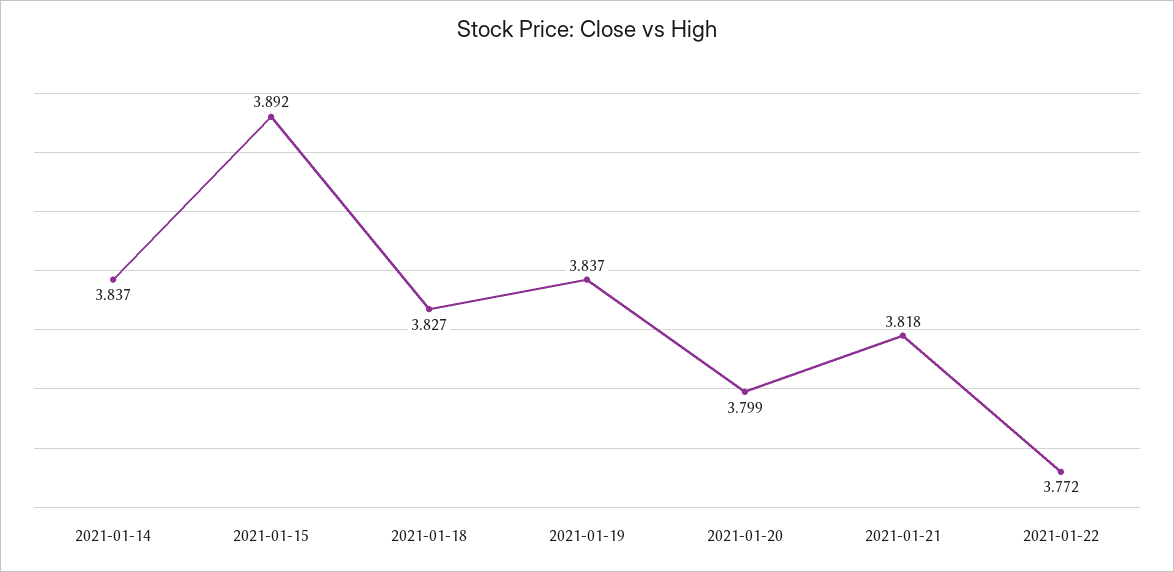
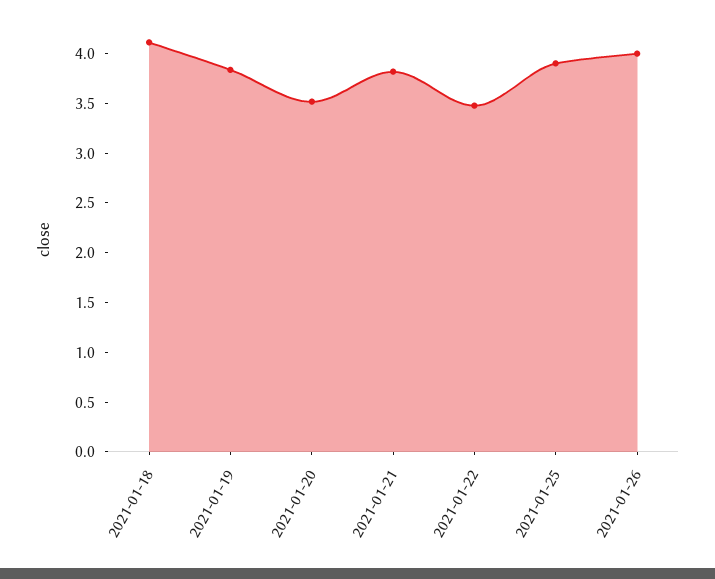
2021-01-14: 3.837 -> none
2021-01-15: 3.892 -> none
2021-01-18: 3.827 -> 4.1
2021-01-20: 3.799 -> 3.5
2021-01-22: 3.772 -> 3.5
2021-01-25: none -> 3.9
2021-01-26: none -> 4

